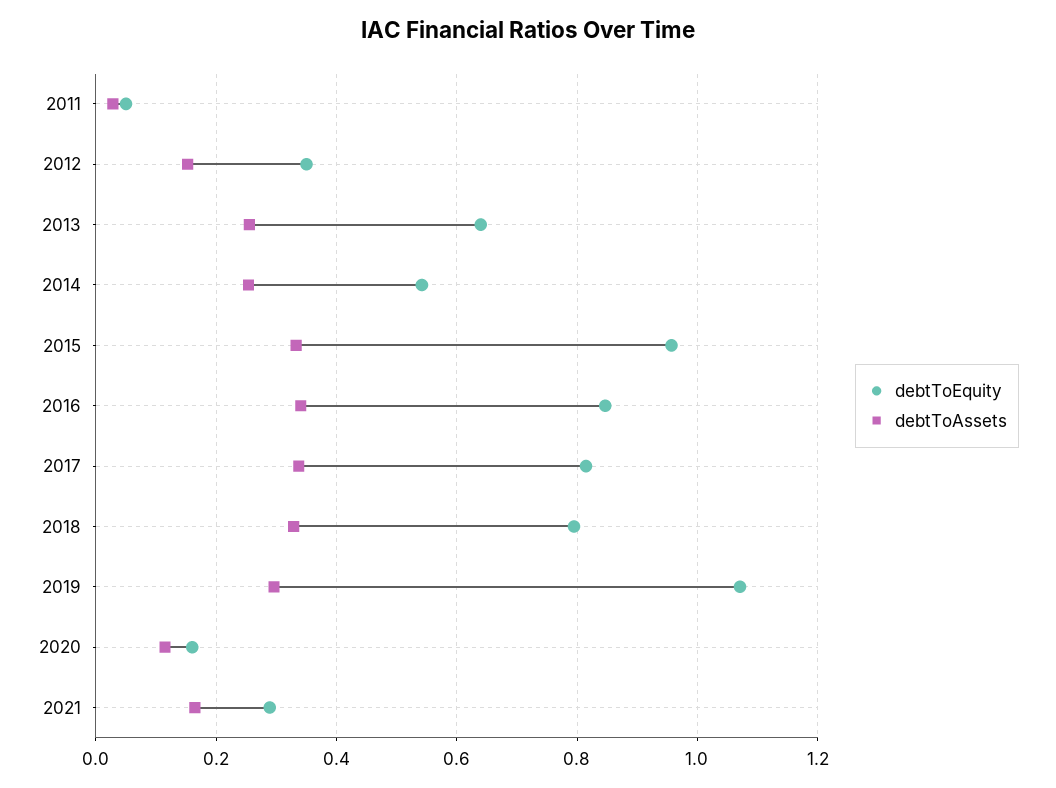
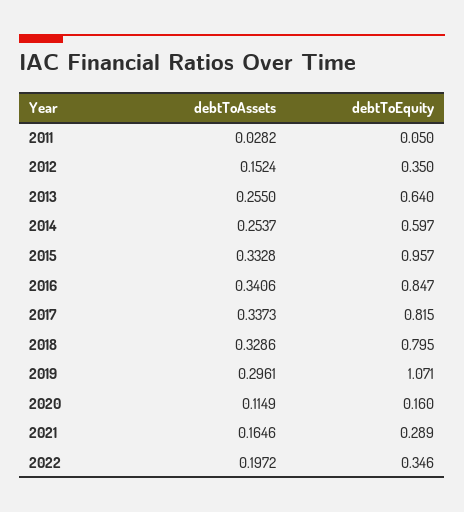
debtToEquity, 2014: 0.54 -> 0.597
debtToAssets, 2022: none -> 0.1972
debtToEquity, 2022: none -> 0.346

